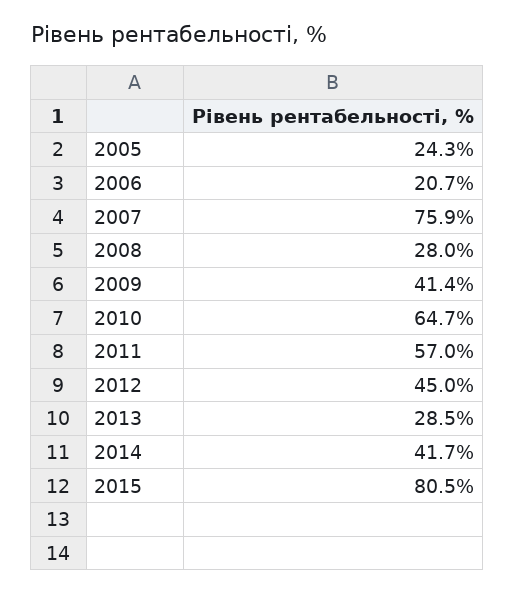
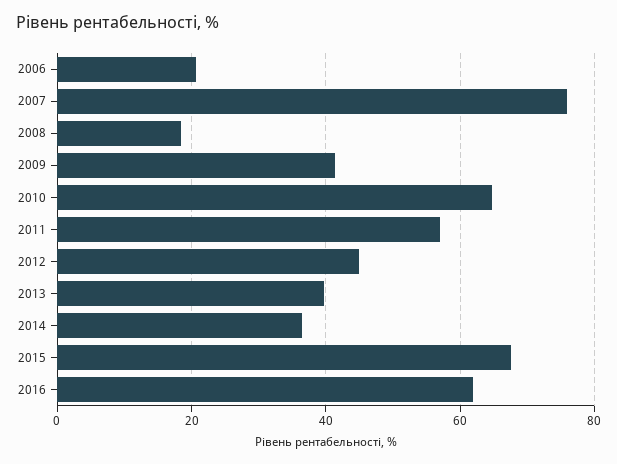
2005: 24.3 -> none
2008: 28 -> 18
2013: 28.5 -> 40
2014: 41.7 -> 36
2015: 80.5 -> 68
2016: none -> 62

